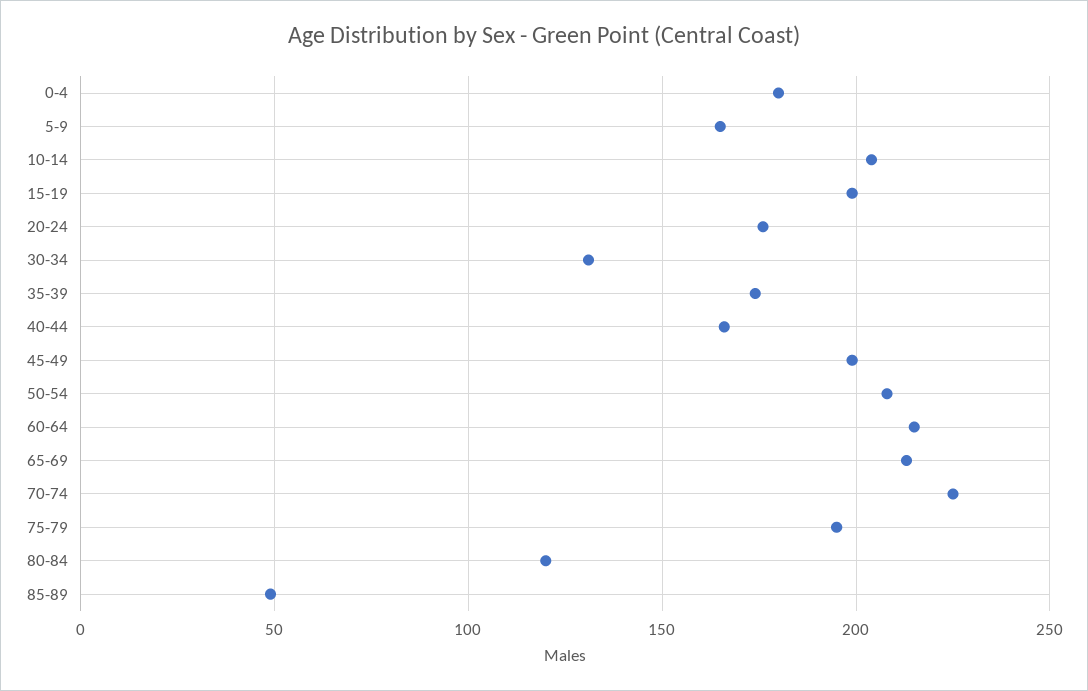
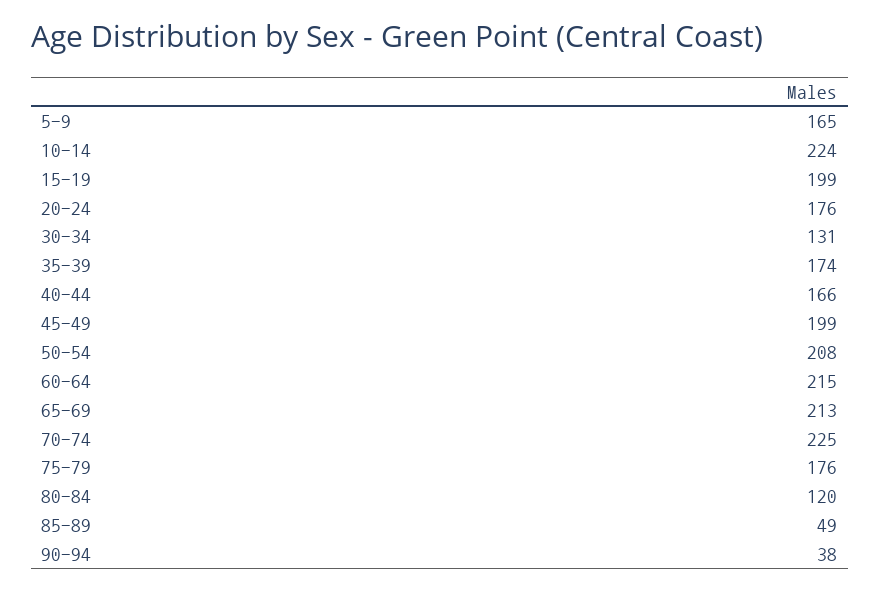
0-4: 180 -> none
10-14: 205 -> 224
75-79: 195 -> 176
90-94: none -> 38

